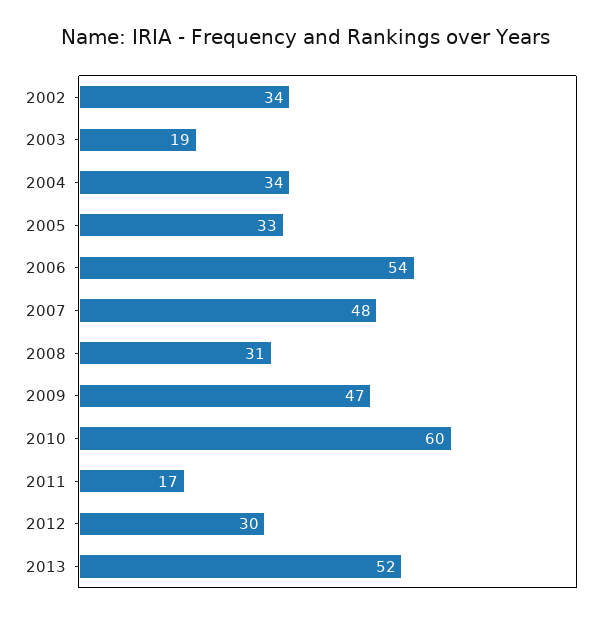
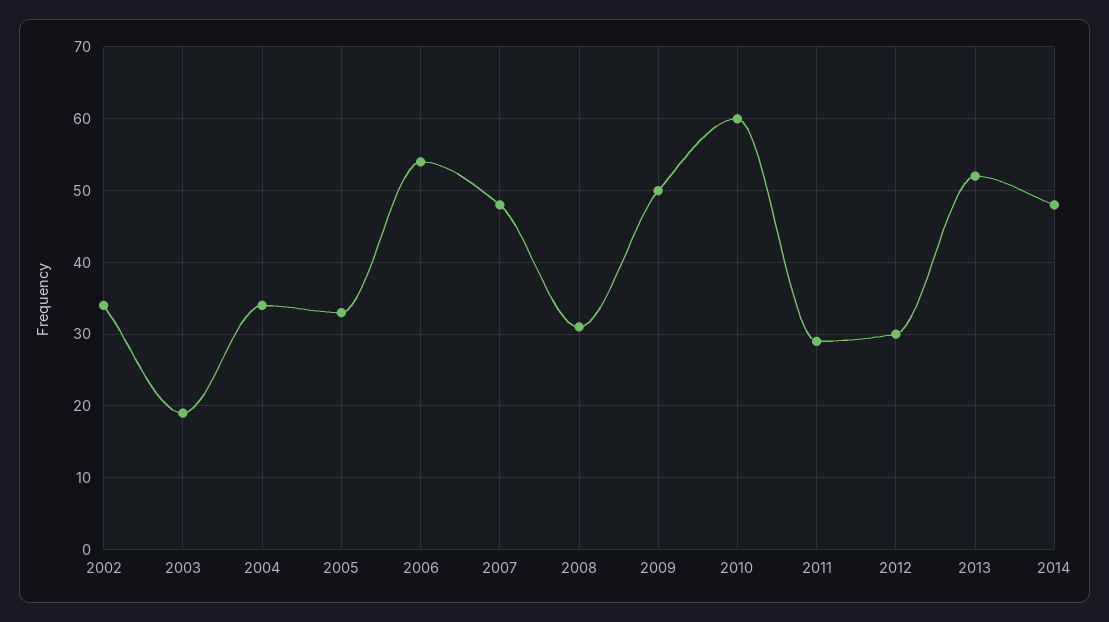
2009: 47 -> 50
2011: 17 -> 29
2014: none -> 48

